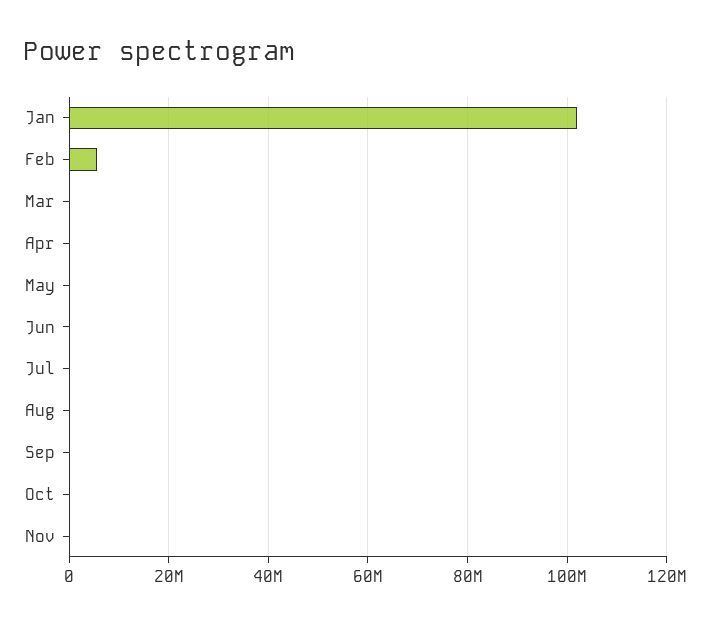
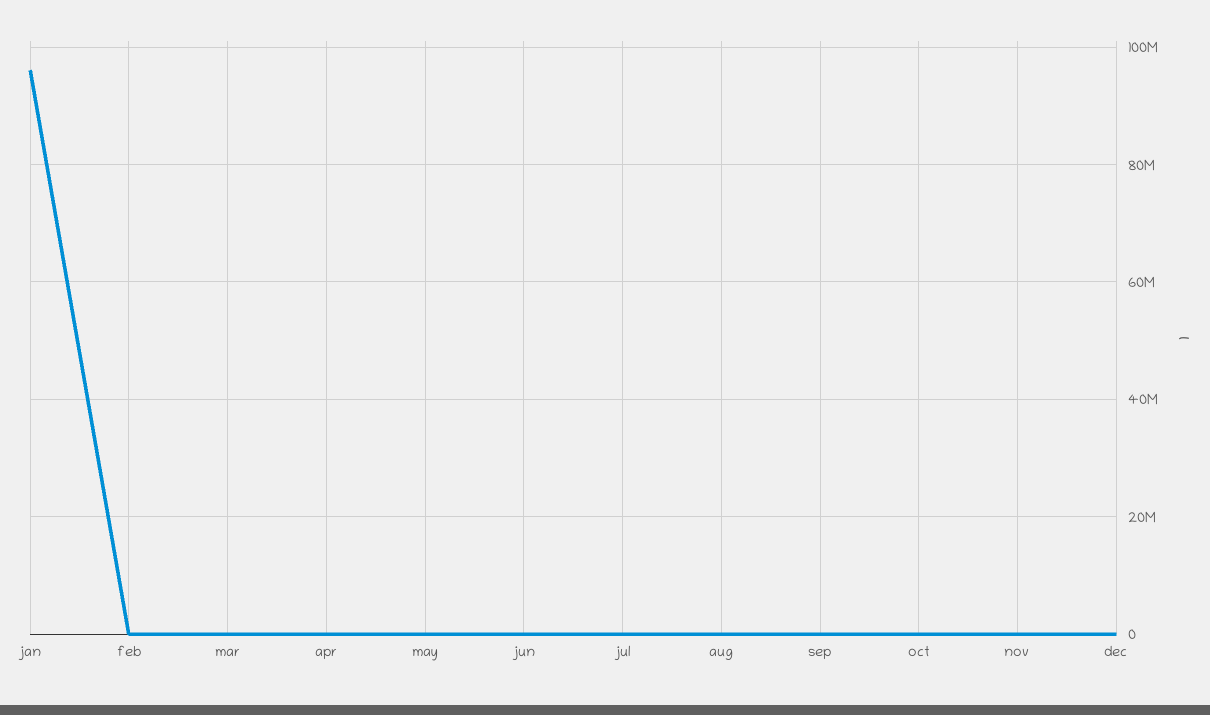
Jan: 102000000 -> 96000000
Feb: 6000000 -> 0
dec: none -> 0

